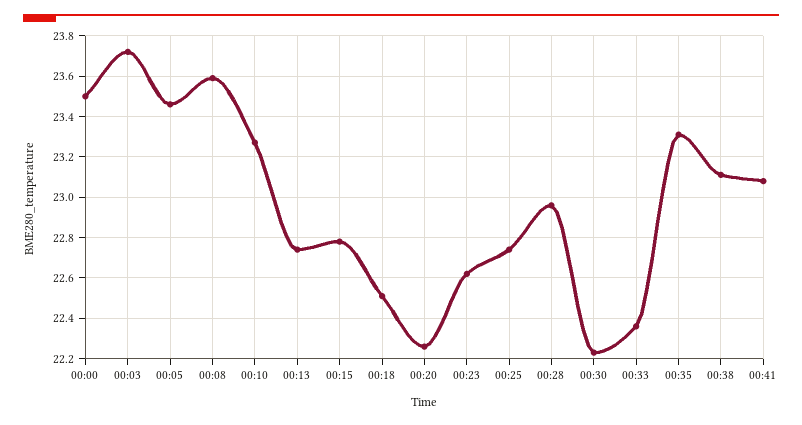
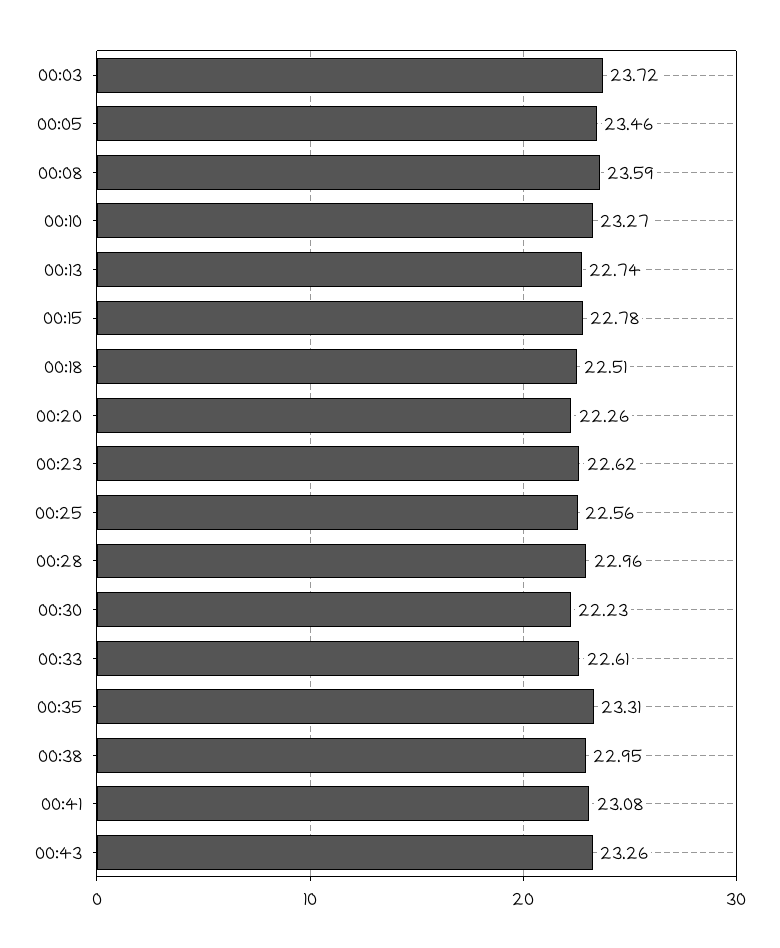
00:00: 23.5 -> none
00:25: 22.75 -> 22.56
00:33: 22.35 -> 22.61
00:38: 23.1 -> 22.95
00:43: none -> 23.26

